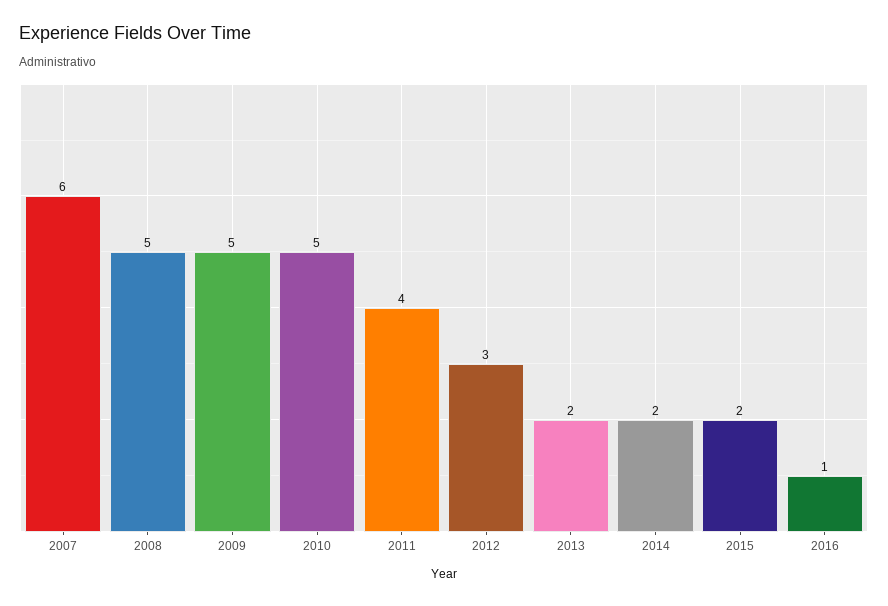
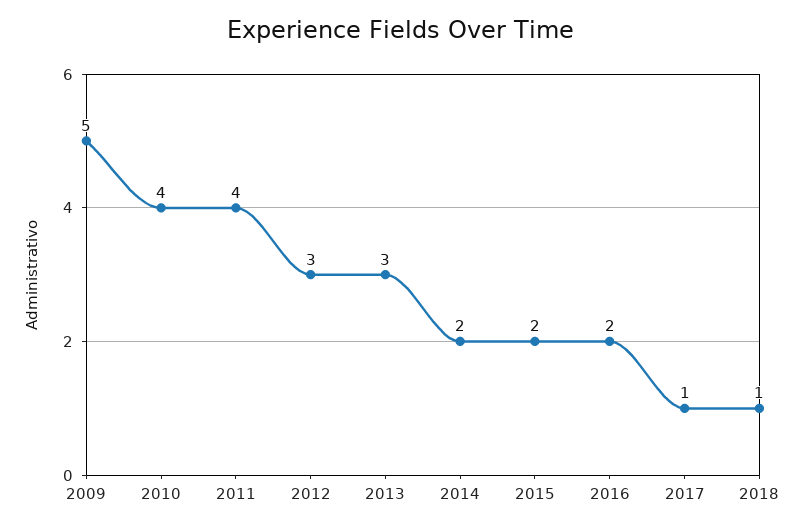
2007: 6 -> none
2008: 5 -> none
2010: 5 -> 4
2013: 2 -> 3
2016: 1 -> 2
2017: none -> 1
2018: none -> 1

